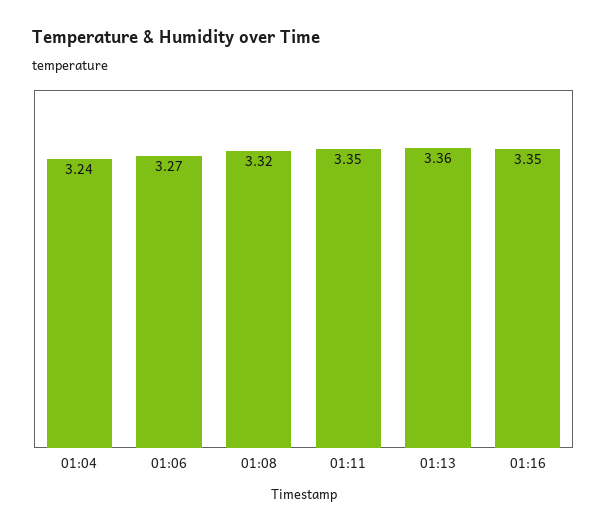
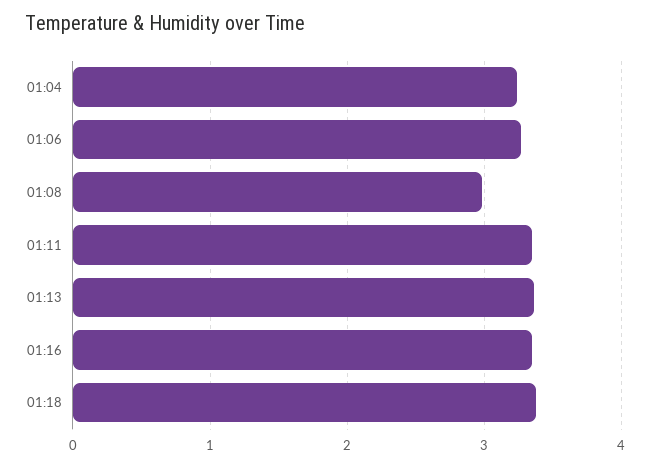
01:08: 3.32 -> 3
01:18: none -> 3.4

